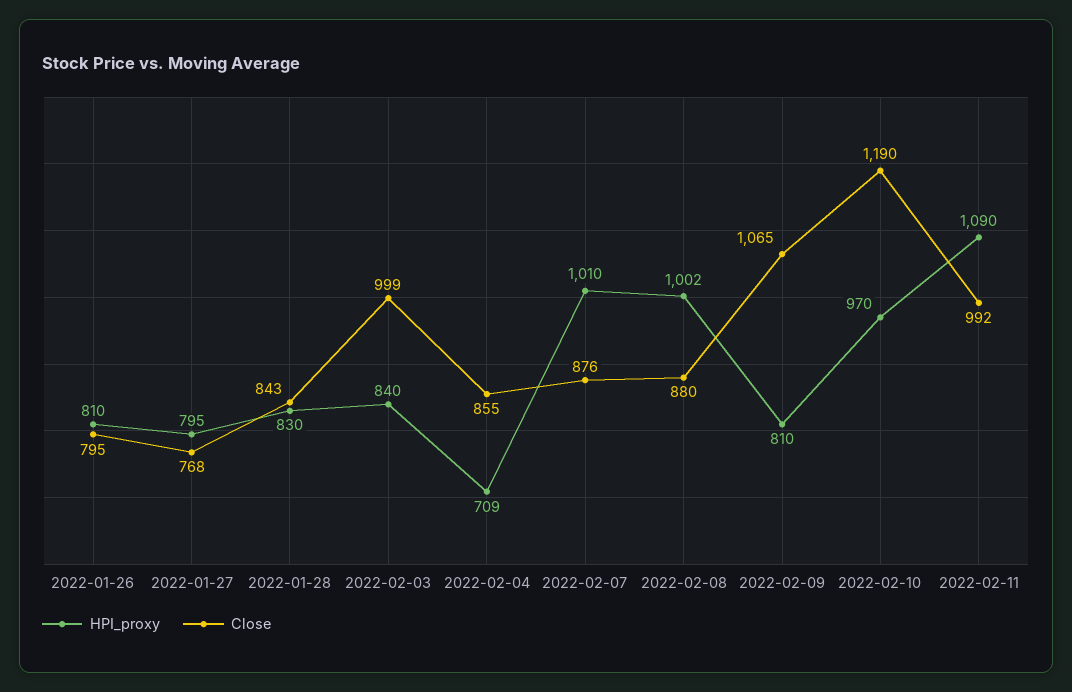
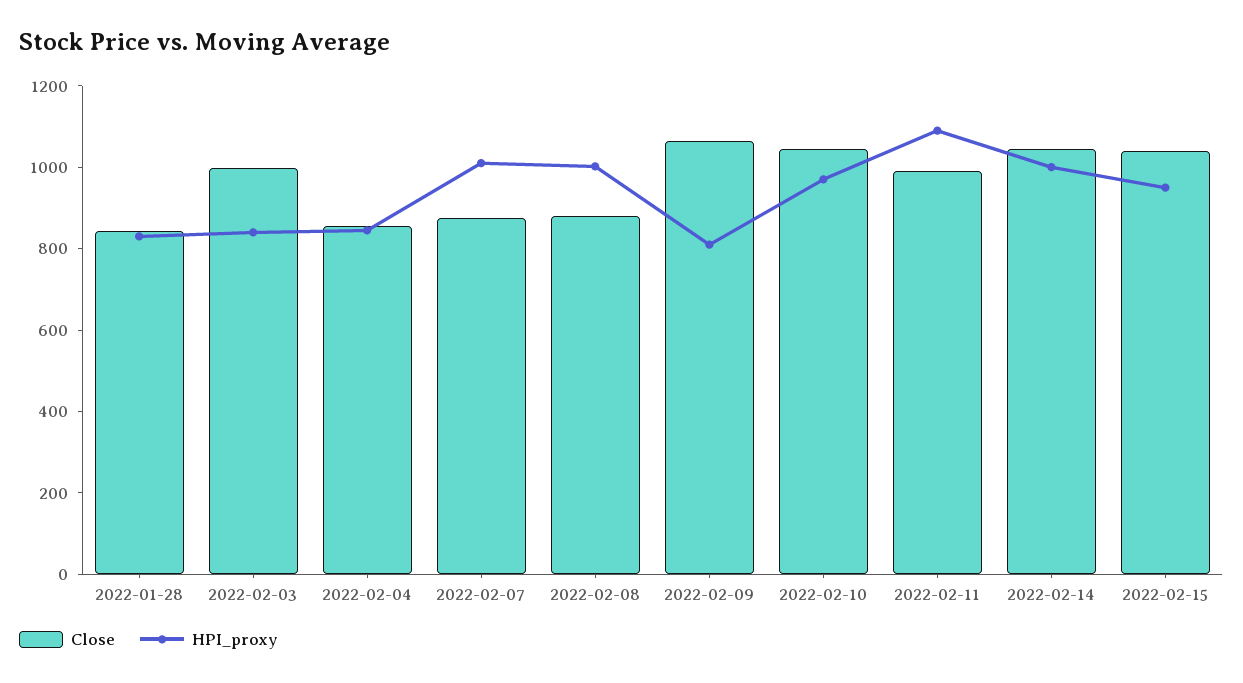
HPI_proxy, 2022-01-26: 810 -> none
Close, 2022-01-26: 795 -> none
HPI_proxy, 2022-01-27: 795 -> none
Close, 2022-01-27: 768 -> none
HPI_proxy, 2022-02-04: 709 -> 850
Close, 2022-02-10: 1190 -> 1050
Close, 2022-02-14: none -> 1050
HPI_proxy, 2022-02-14: none -> 1000
Close, 2022-02-15: none -> 1050
HPI_proxy, 2022-02-15: none -> 950

